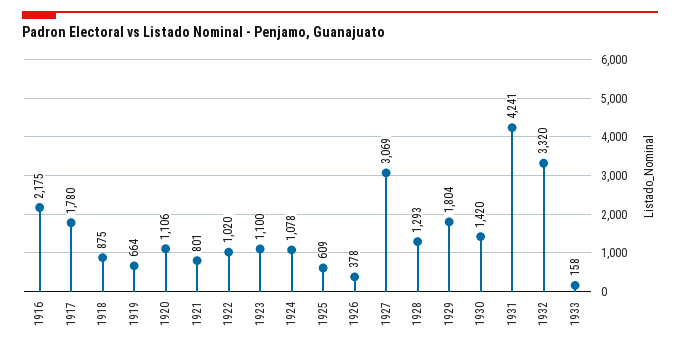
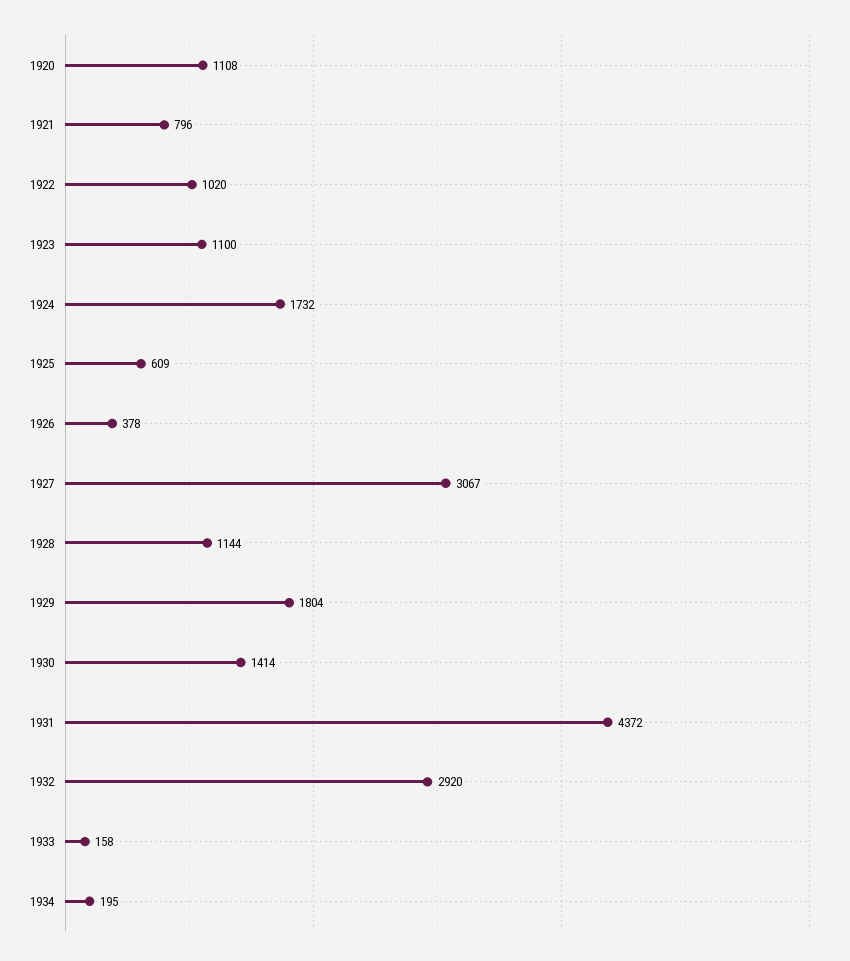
1916: 2175 -> none
1917: 1780 -> none
1918: 875 -> none
1919: 664 -> none
1920: 1106 -> 1108
1921: 801 -> 796
1924: 1078 -> 1732
1927: 3069 -> 3067
1928: 1293 -> 1144
1930: 1420 -> 1414
1931: 4241 -> 4372
1932: 3320 -> 2920
1934: none -> 195

